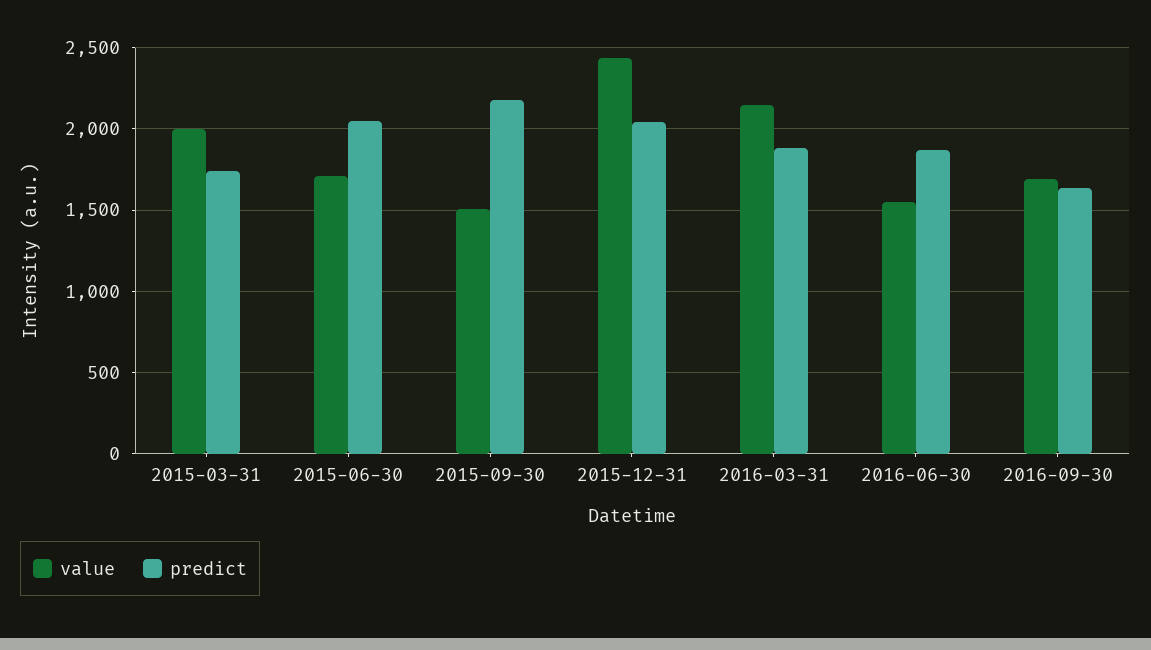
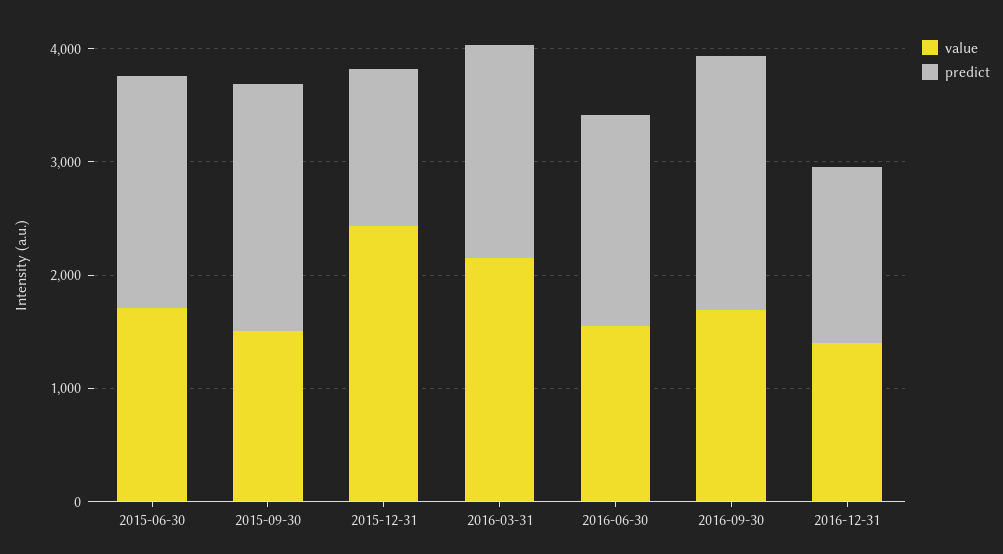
value, 2015-03-31: 2000 -> none
predict, 2015-03-31: 1750 -> none
predict, 2015-12-31: 2050 -> 1400
predict, 2016-09-30: 1650 -> 2200
value, 2016-12-31: none -> 1400
predict, 2016-12-31: none -> 1600

